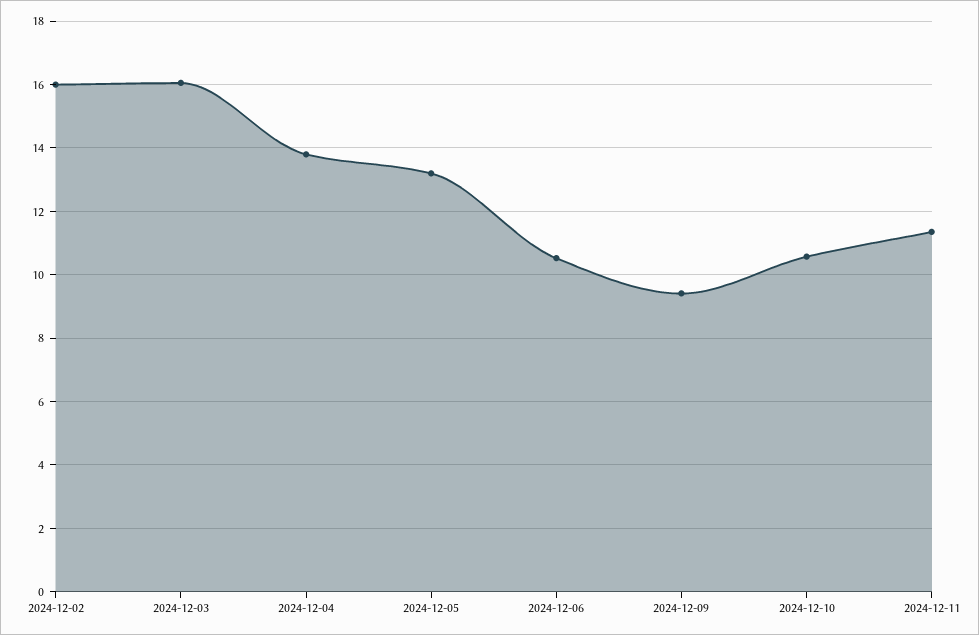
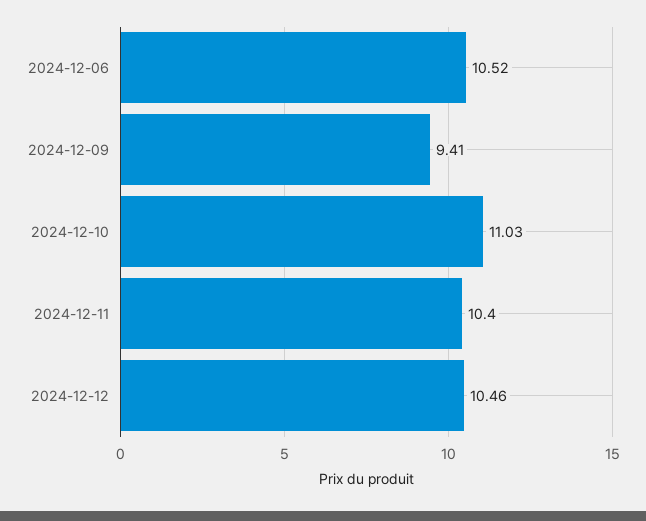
2024-12-02: 16 -> none
2024-12-03: 16 -> none
2024-12-04: 13.8 -> none
2024-12-05: 13.2 -> none
2024-12-10: 10.6 -> 11.03
2024-12-11: 11.4 -> 10.4
2024-12-12: none -> 10.46

